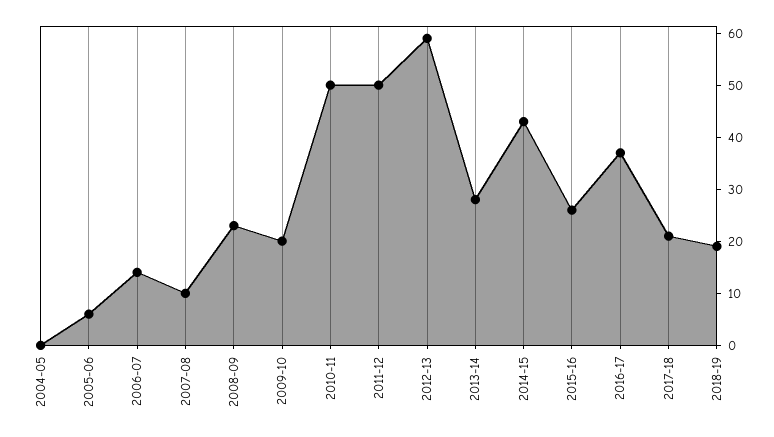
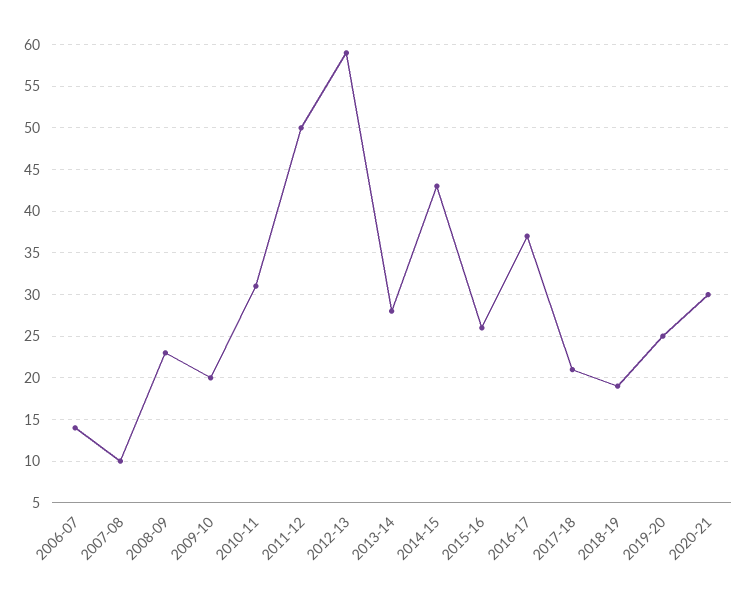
2004-05: 0 -> none
2005-06: 5 -> none
2010-11: 50 -> 31
2019-20: none -> 25
2020-21: none -> 30

